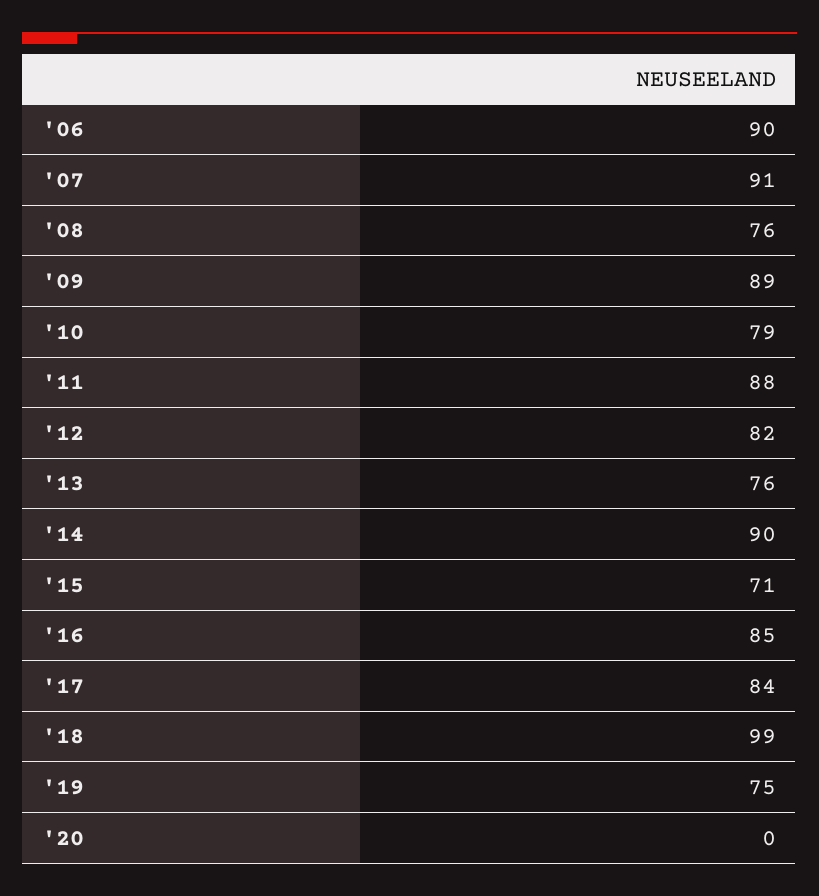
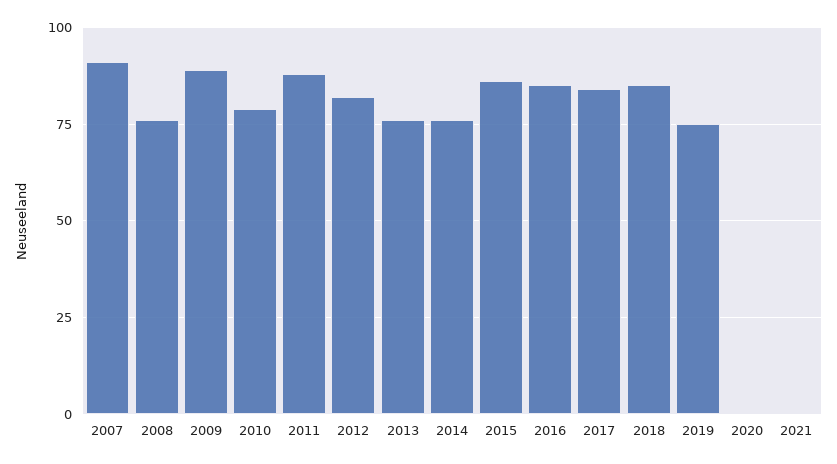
'06: 90 -> none
'14: 90 -> 75
'15: 71 -> 85
'18: 99 -> 85
2021: none -> 0

